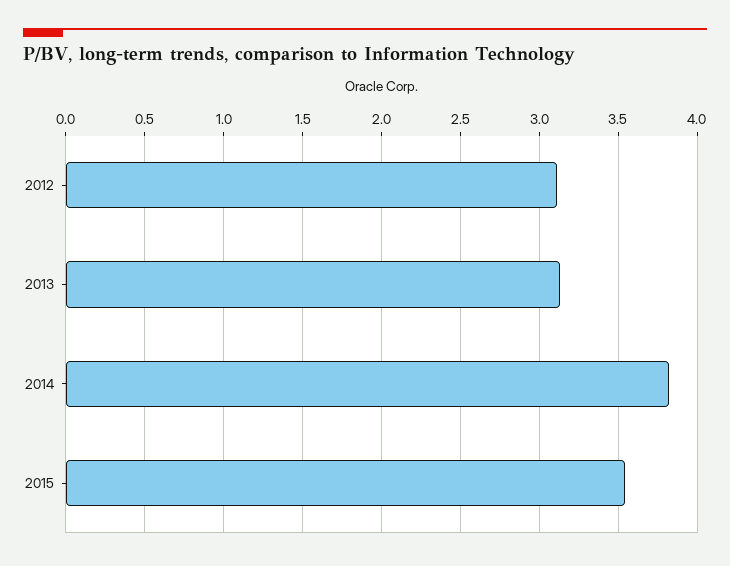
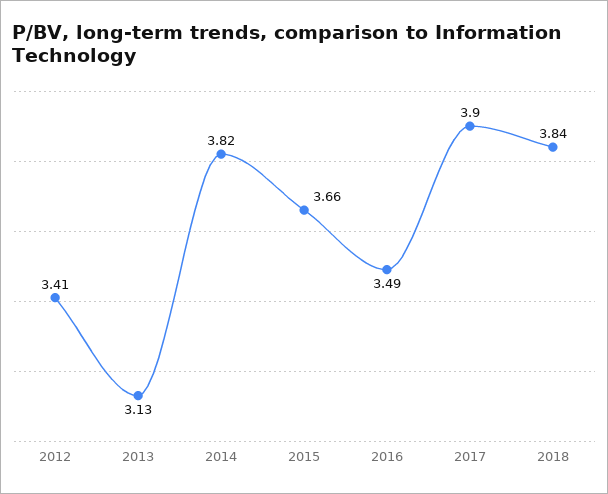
2012: 3.1 -> 3.41
2015: 3.55 -> 3.66
2016: none -> 3.49
2017: none -> 3.9
2018: none -> 3.84

